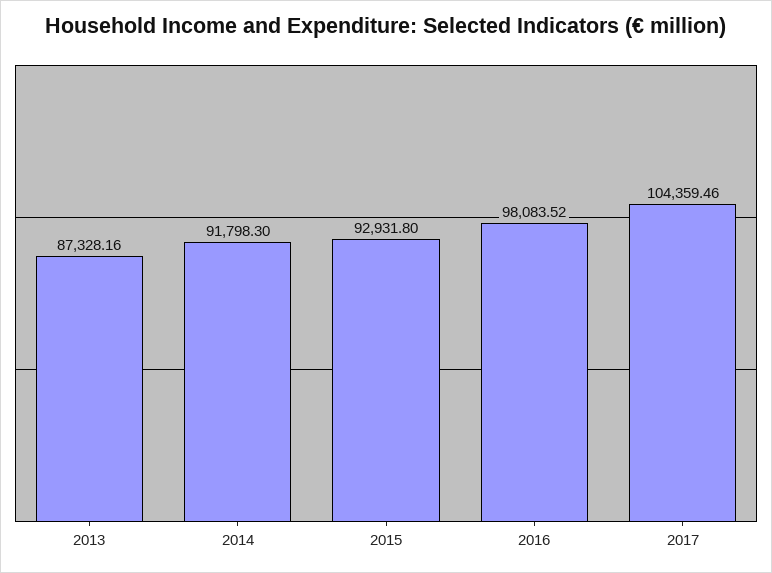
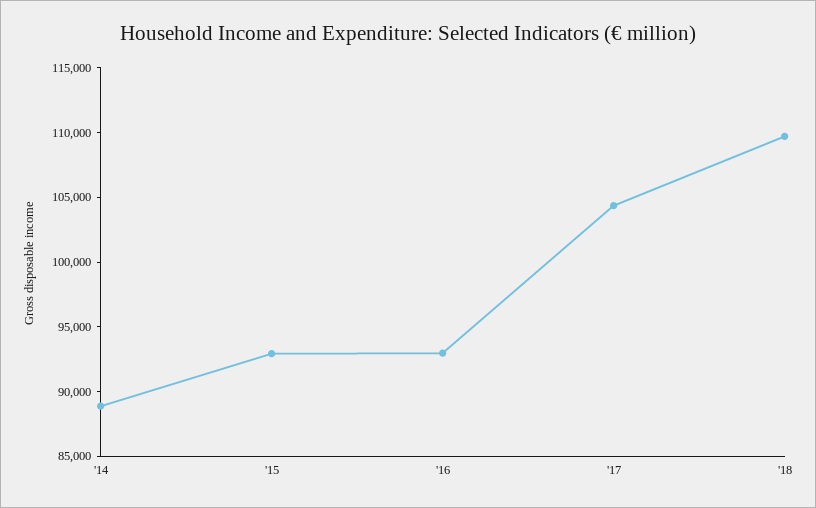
2013: 87328.16 -> none
2014: 91798.3 -> 89000
2016: 98083.52 -> 93000
'18: none -> 110000

